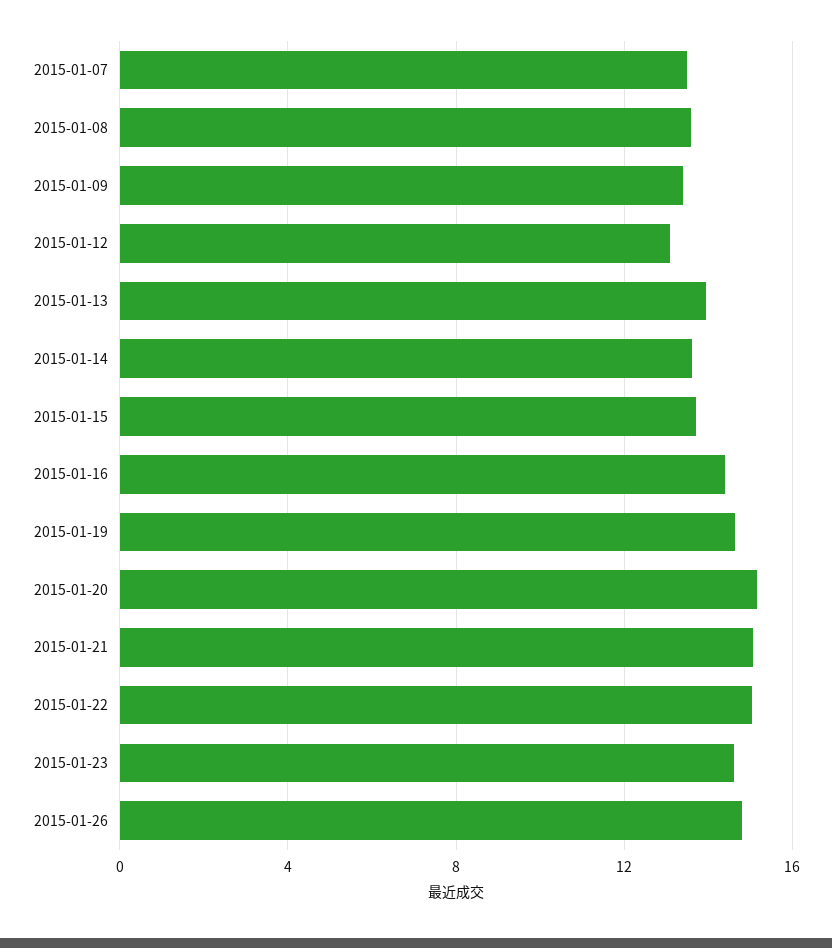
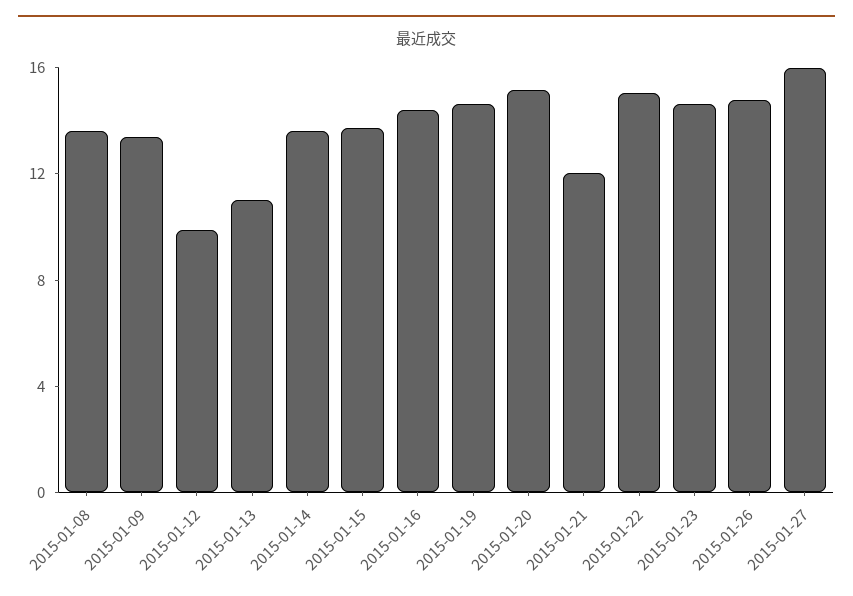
2015-01-07: 13.5 -> none
2015-01-12: 13 -> 10
2015-01-13: 14 -> 11
2015-01-21: 15 -> 12
2015-01-27: none -> 16

